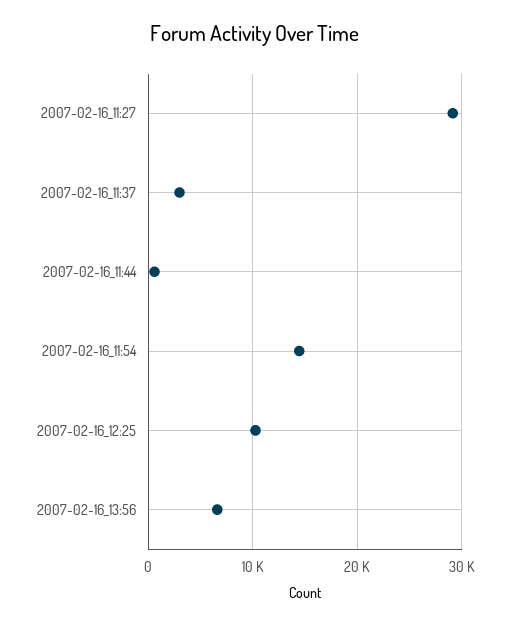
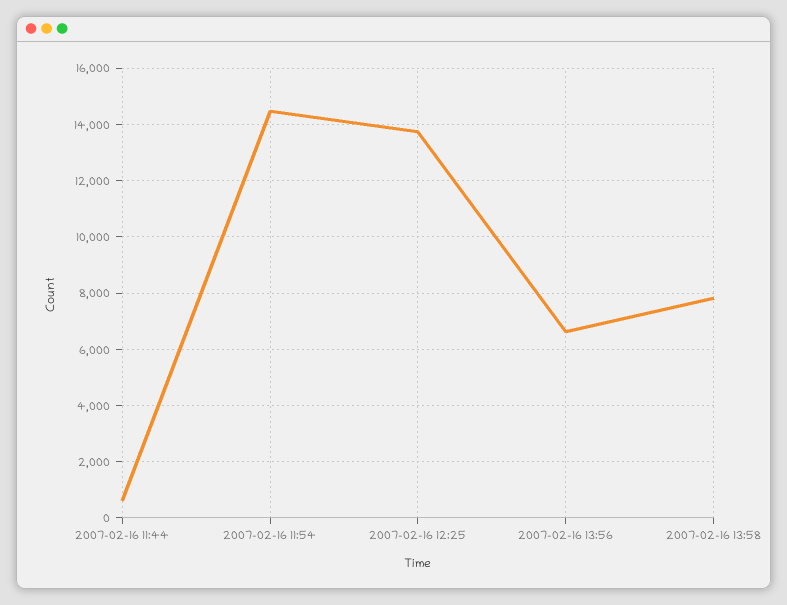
2007-02-16_11:27: 29000 -> none
2007-02-16_11:37: 3000 -> none
2007-02-16_12:25: 10000 -> 13750
2007-02-16 13:58: none -> 7750

